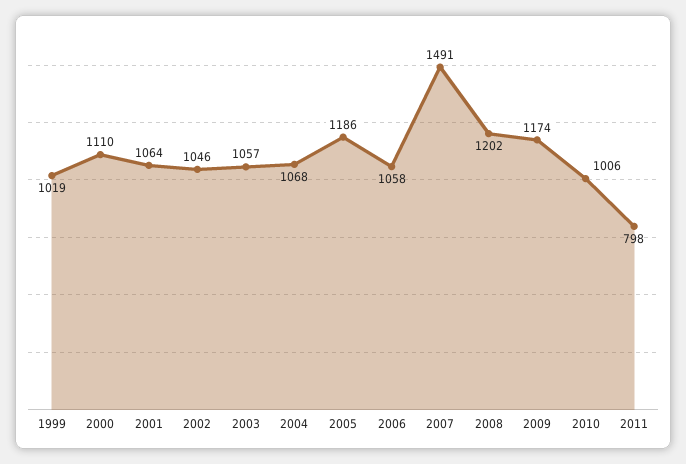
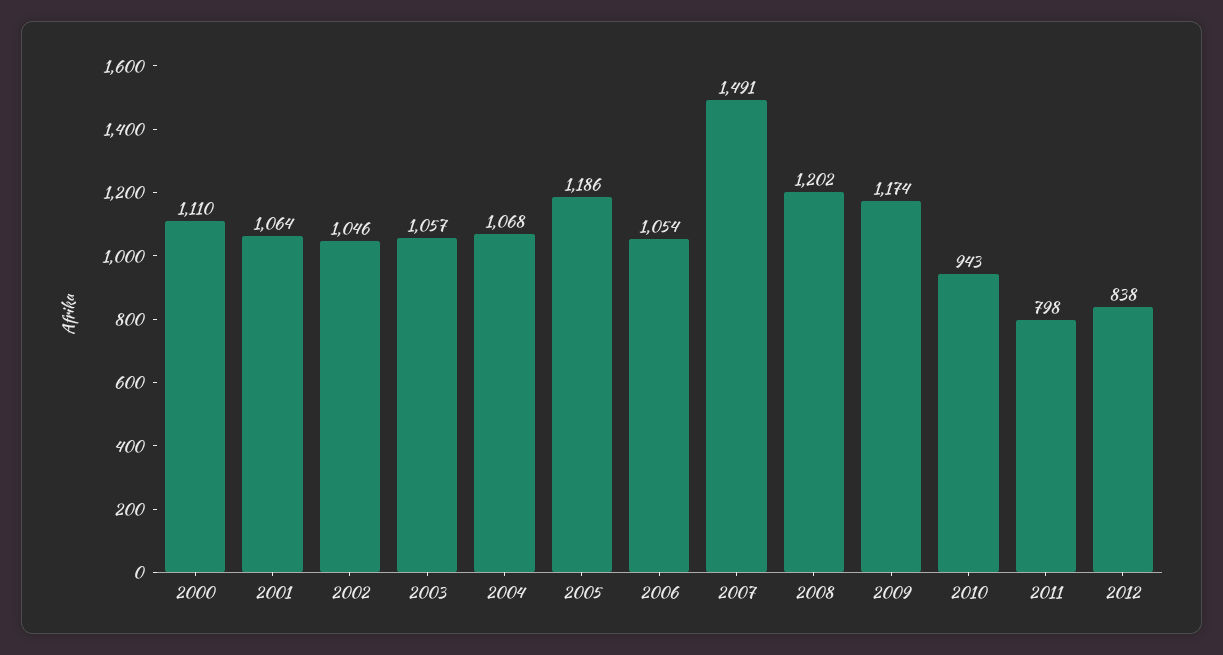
1999: 1019 -> none
2006: 1058 -> 1054
2010: 1006 -> 943
2012: none -> 838

